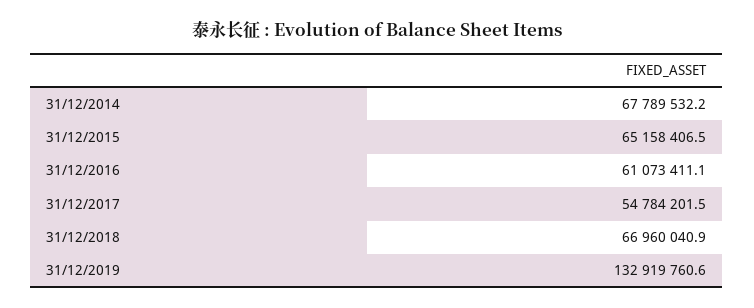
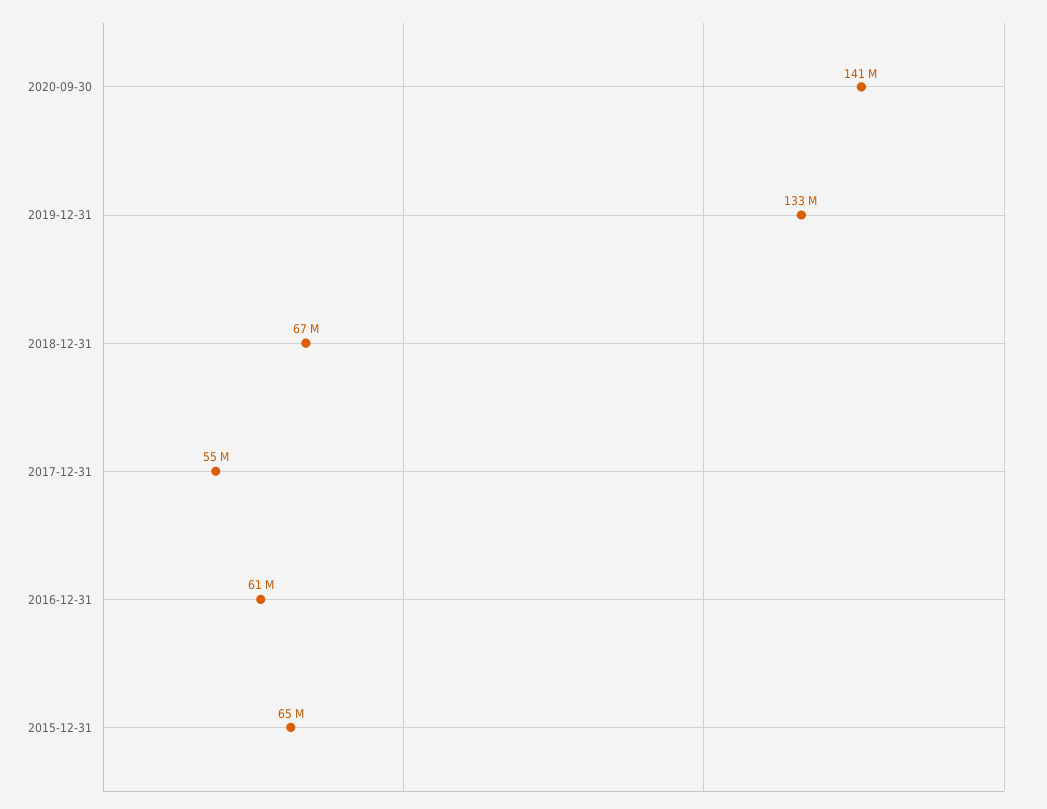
31/12/2014: 67789532.2 -> none
2020-09-30: none -> 141000000

